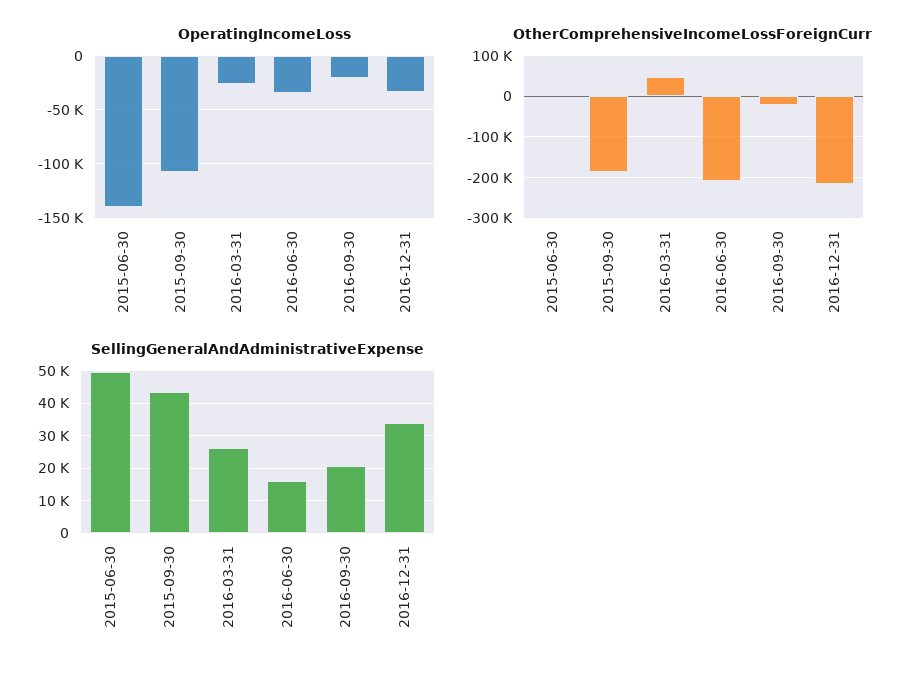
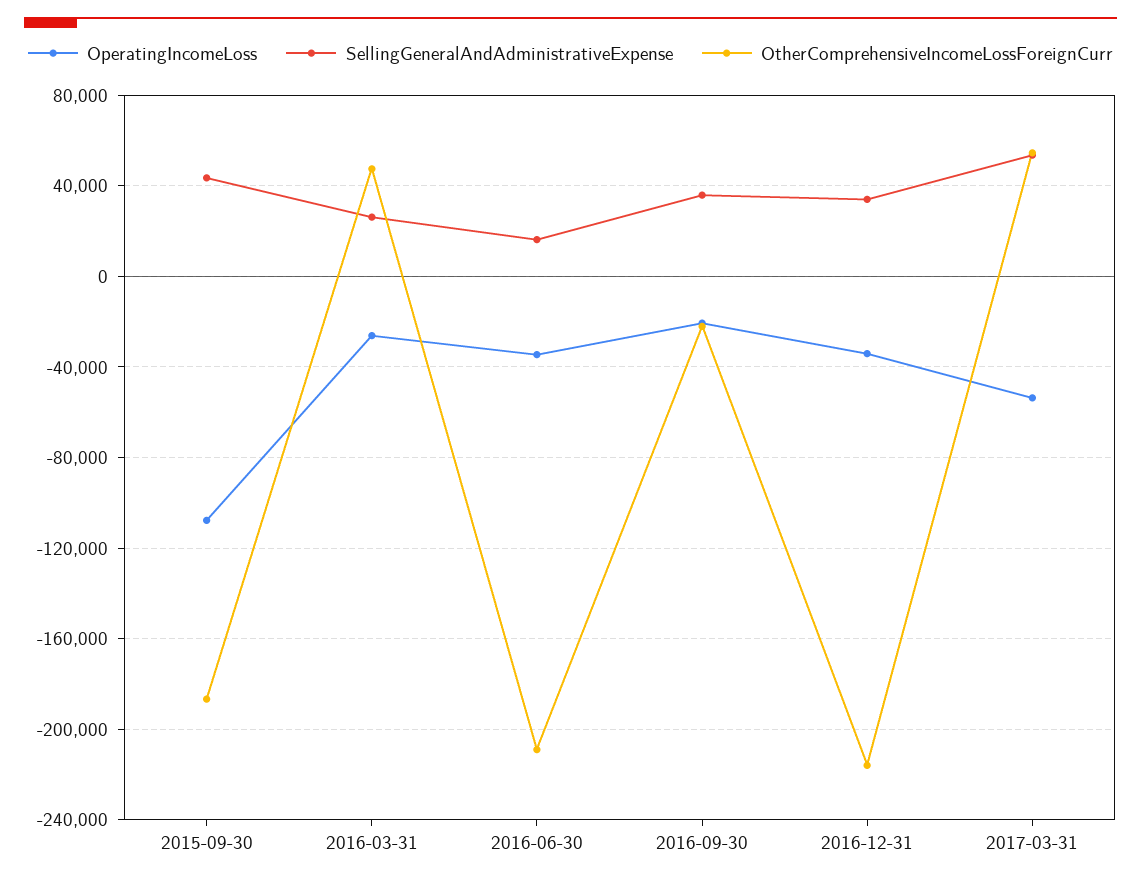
OperatingIncomeLoss, 2015-06-30: -140000 -> none
OtherComprehensiveIncomeLossForeignCurr, 2015-06-30: 0 -> none
SellingGeneralAndAdministrativeExpense, 2015-06-30: 50000 -> none
SellingGeneralAndAdministrativeExpense, 2016-09-30: 20000 -> 35000
OperatingIncomeLoss, 2017-03-31: none -> -55000
SellingGeneralAndAdministrativeExpense, 2017-03-31: none -> 55000
OtherComprehensiveIncomeLossForeignCurr, 2017-03-31: none -> 55000

